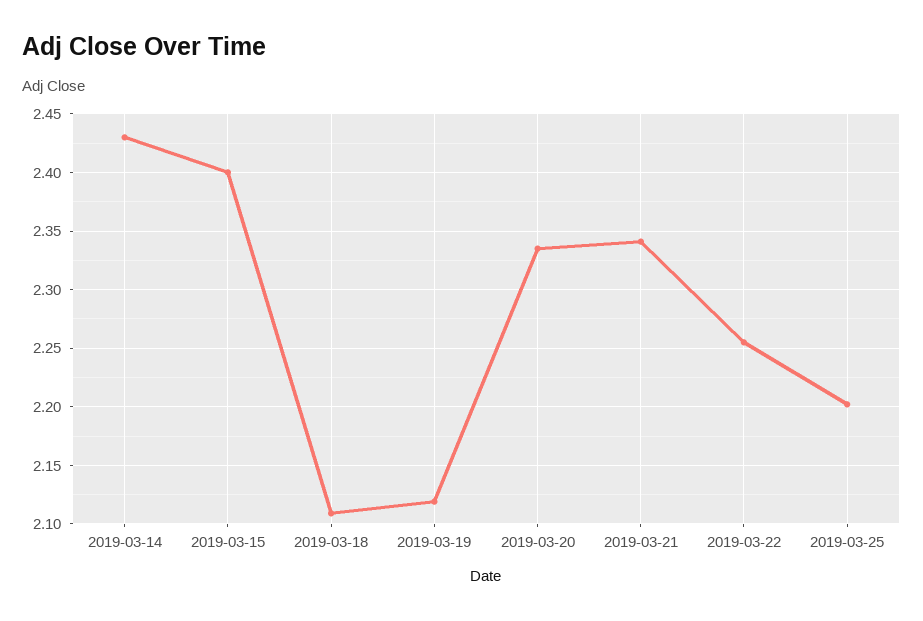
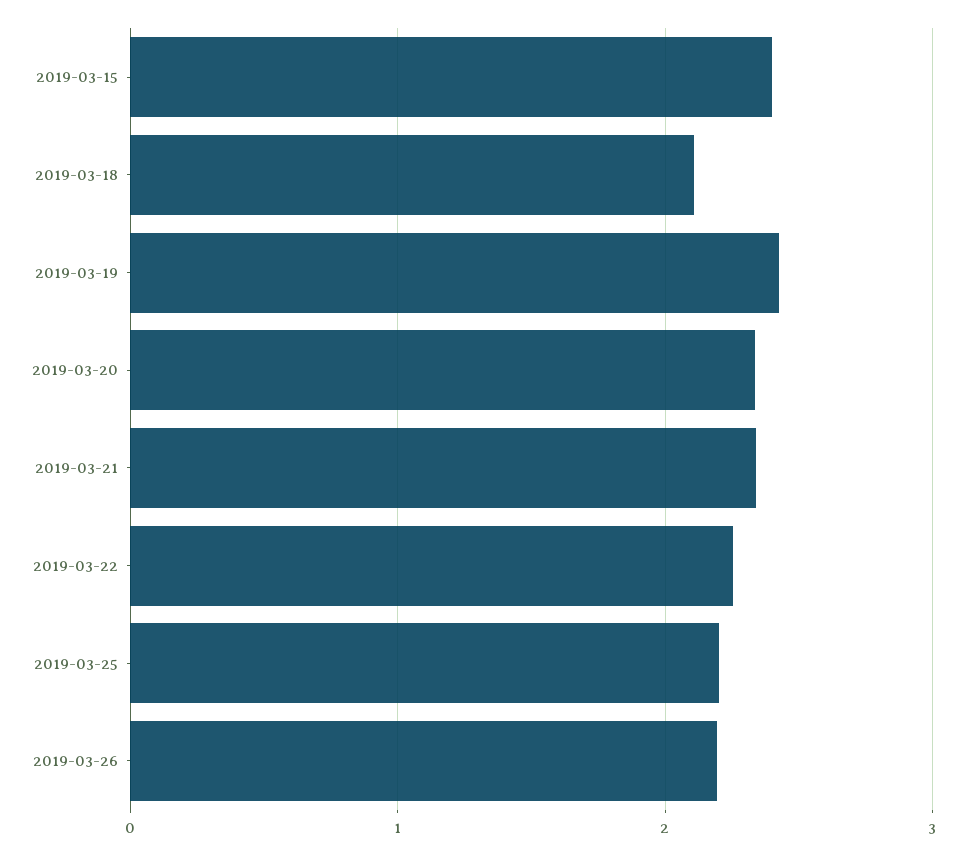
2019-03-14: 2.43 -> none
2019-03-19: 2.12 -> 2.4
2019-03-26: none -> 2.2

